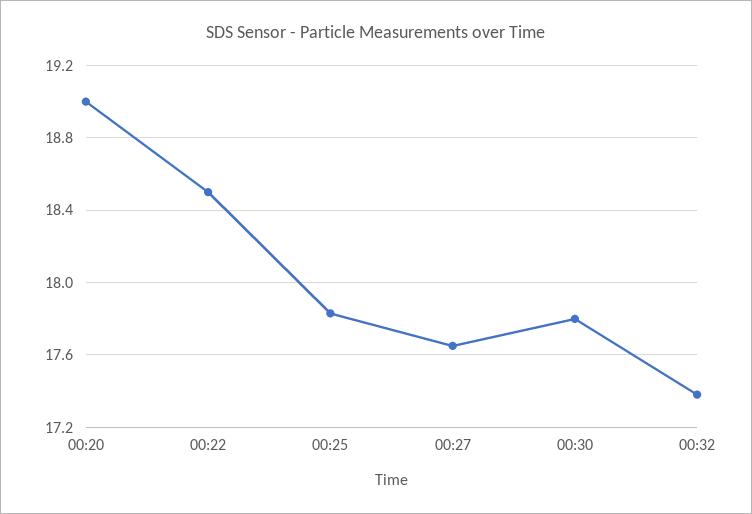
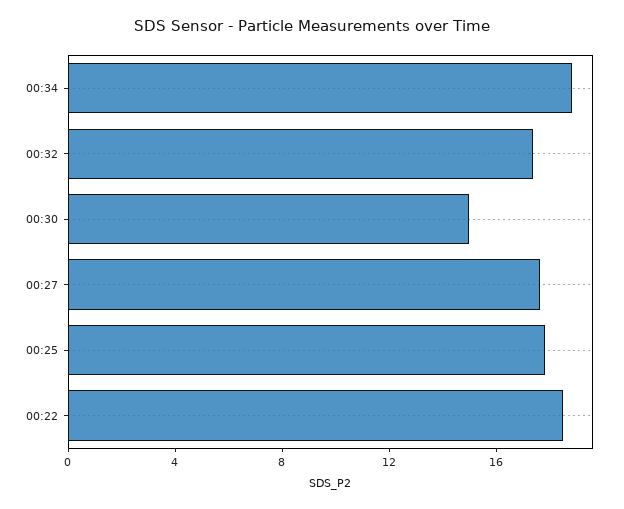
00:20: 19 -> none
00:30: 17.8 -> 15
00:34: none -> 19

